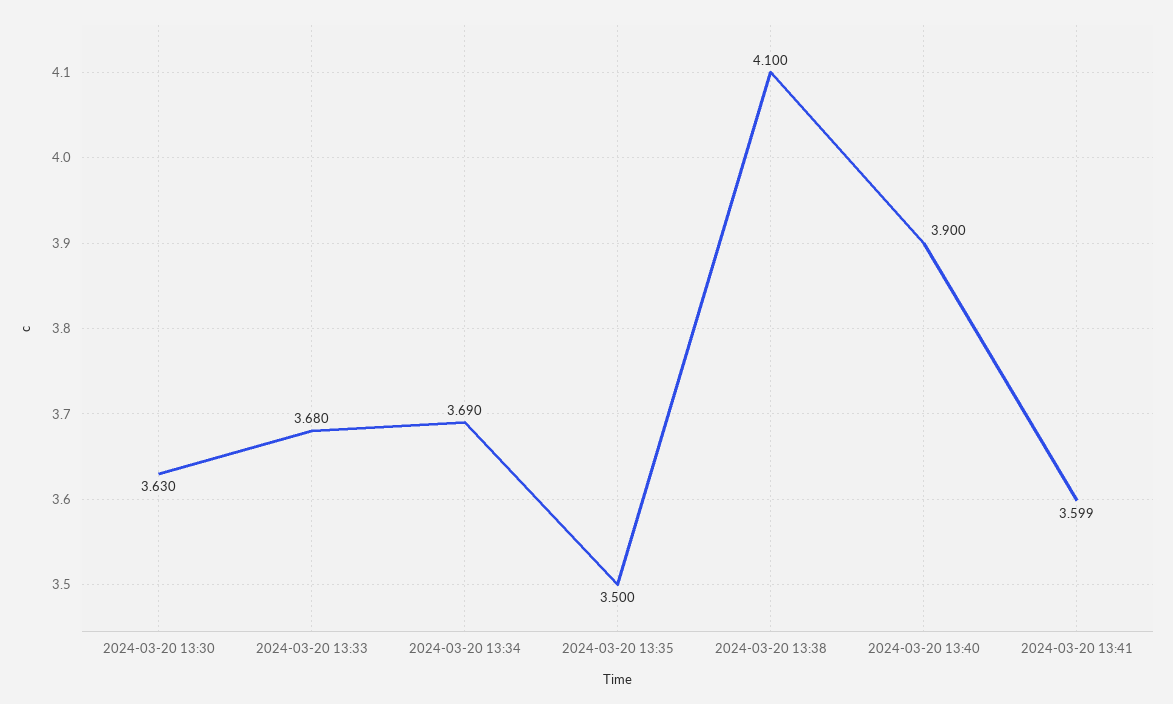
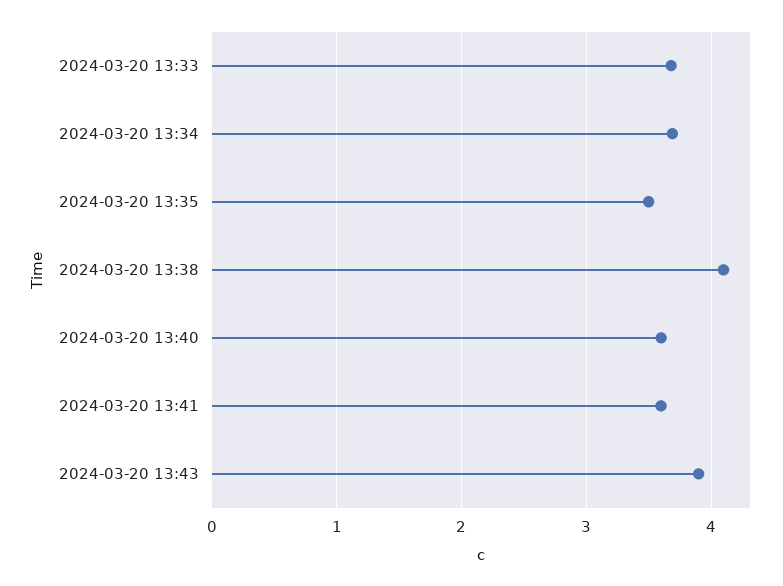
2024-03-20 13:30: 3.63 -> none
2024-03-20 13:40: 3.9 -> 3.6
2024-03-20 13:43: none -> 3.9

